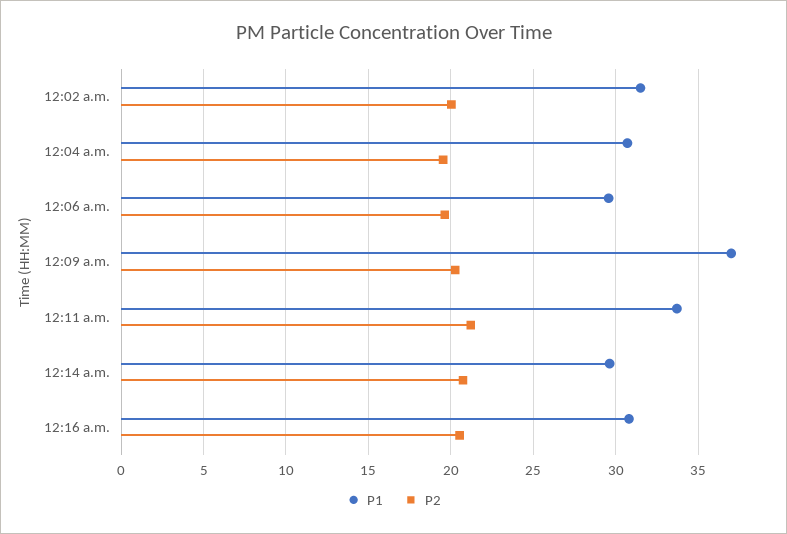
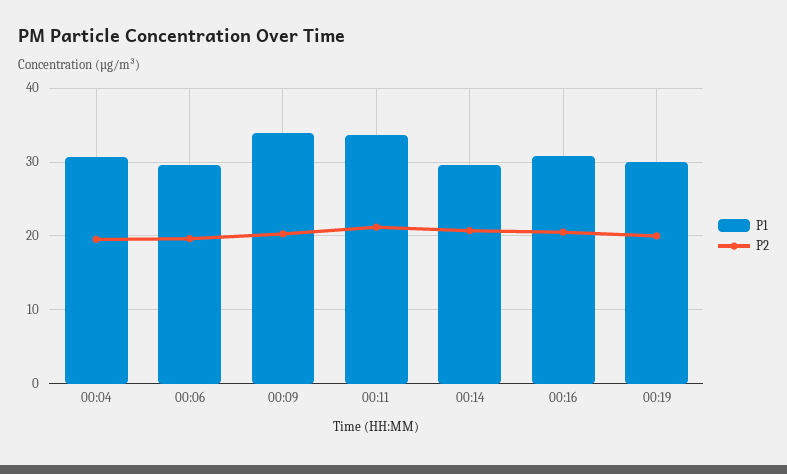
P1, 12:02 a.m.: 31.5 -> none
P2, 12:02 a.m.: 20 -> none
P1, 12:09 a.m.: 37 -> 34
P1, 00:19: none -> 30
P2, 00:19: none -> 20

